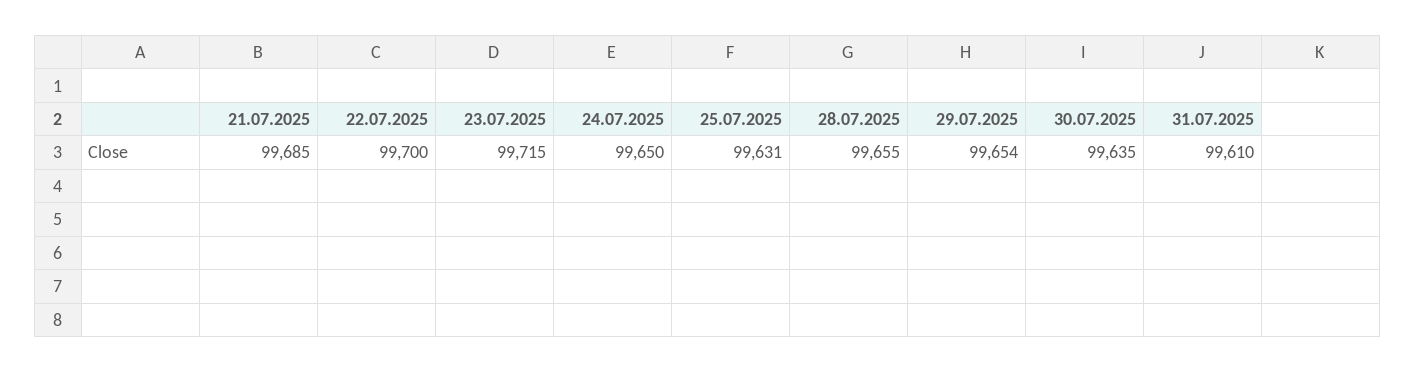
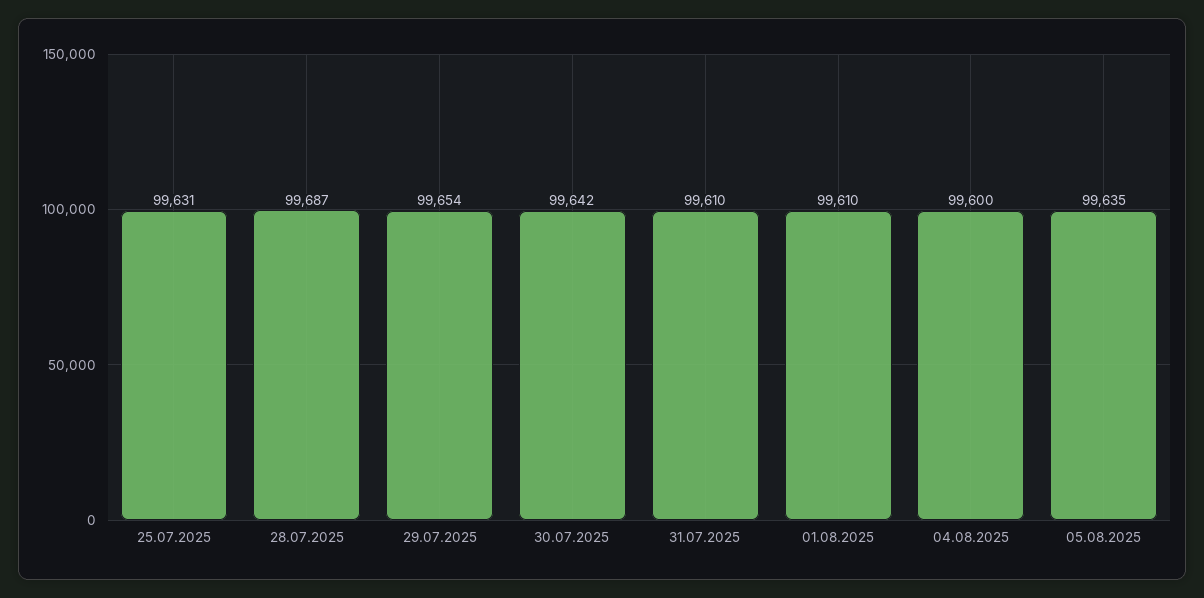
21.07.2025: 99685 -> none
22.07.2025: 99700 -> none
23.07.2025: 99715 -> none
24.07.2025: 99650 -> none
28.07.2025: 99655 -> 99687
30.07.2025: 99635 -> 99642
01.08.2025: none -> 99610
04.08.2025: none -> 99600
05.08.2025: none -> 99635

